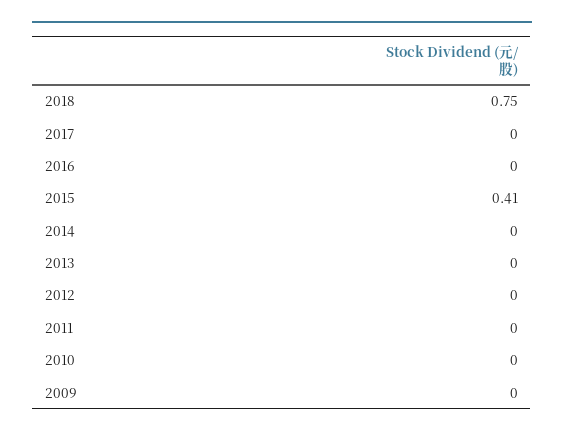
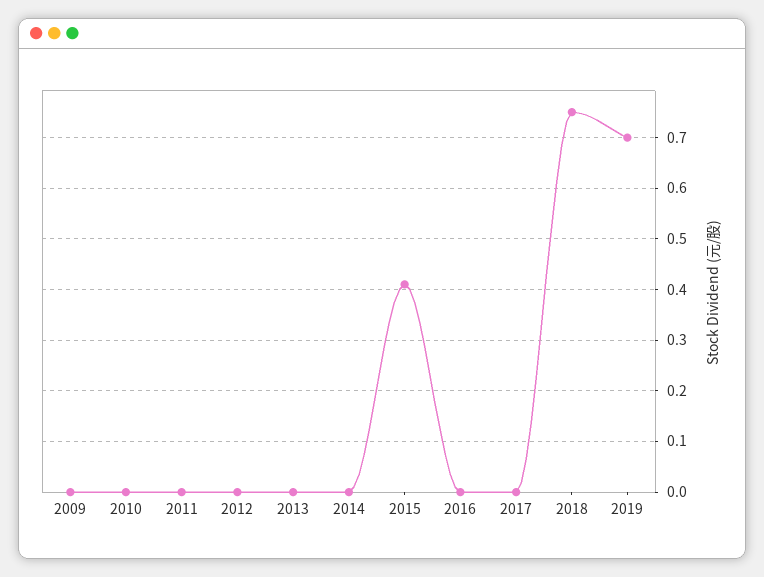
2019: none -> 0.7

